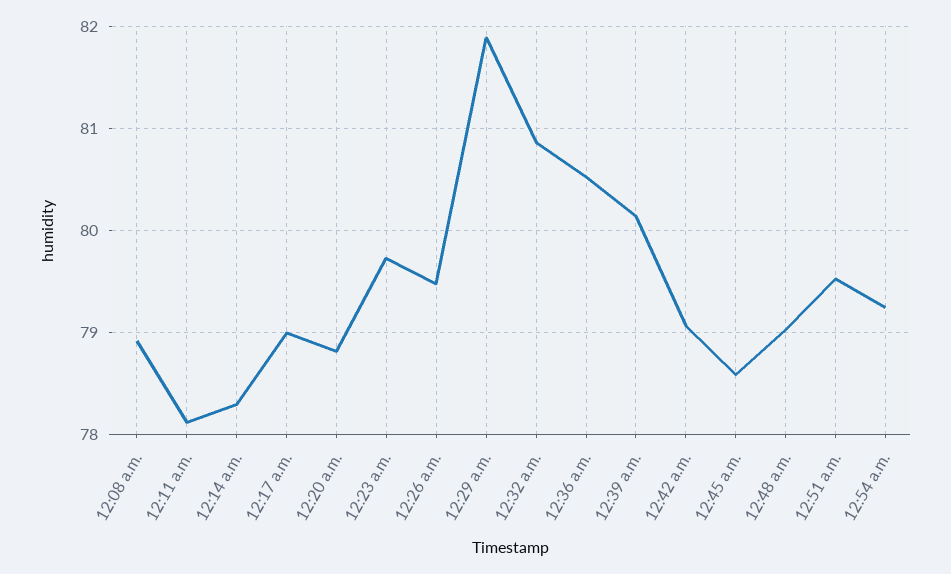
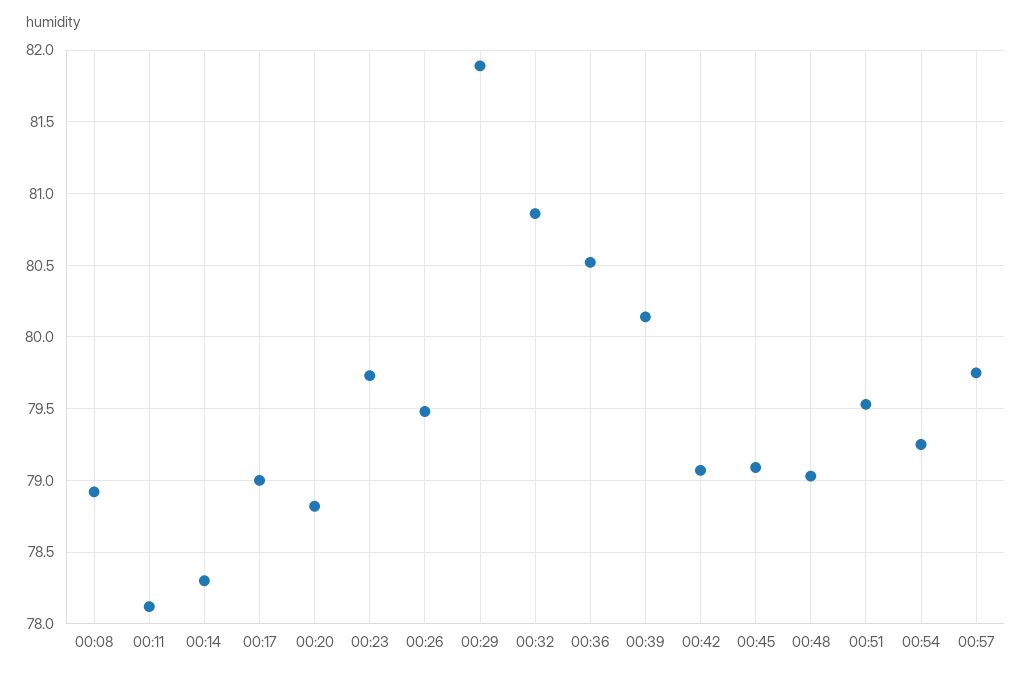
12:45 a.m.: 78.6 -> 79.1
00:57: none -> 79.75

